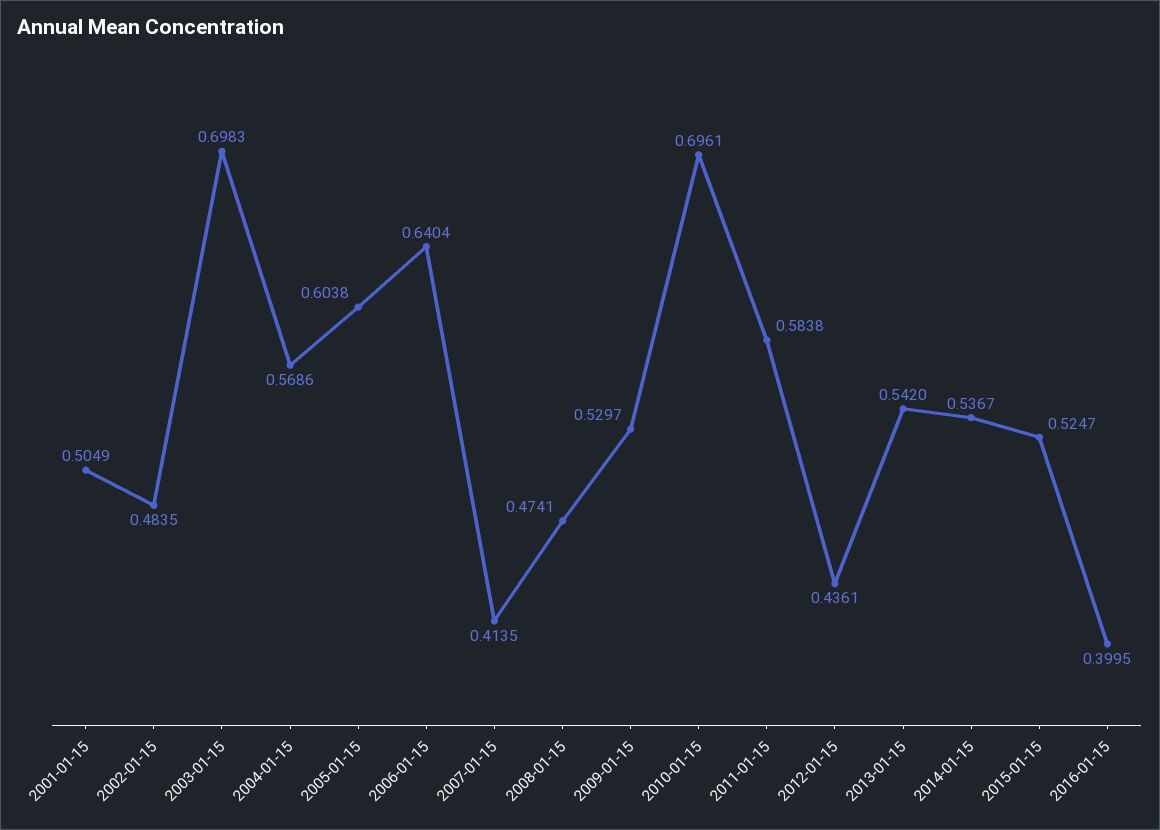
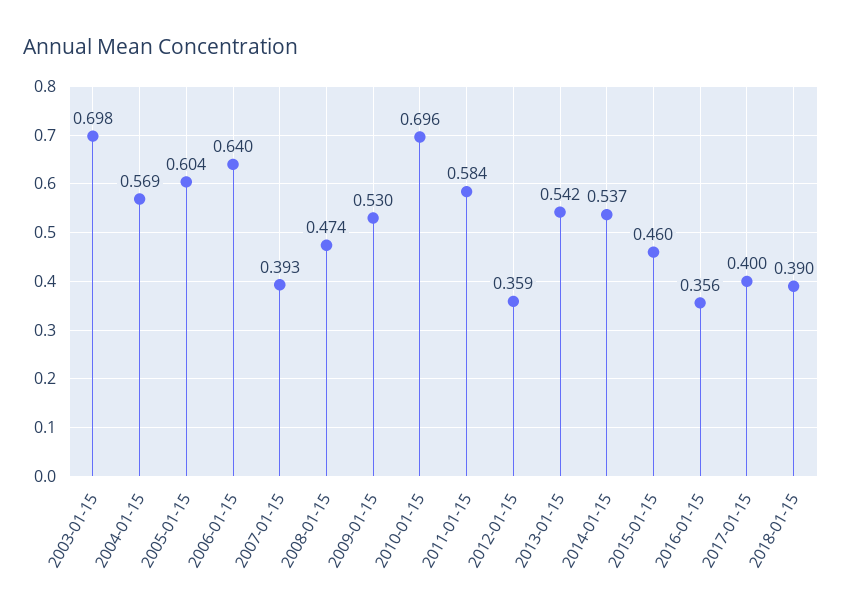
2001-01-15: 0.5049 -> none
2002-01-15: 0.4835 -> none
2007-01-15: 0.4135 -> 0.393
2012-01-15: 0.4361 -> 0.359
2015-01-15: 0.5247 -> 0.46
2016-01-15: 0.3995 -> 0.356
2017-01-15: none -> 0.4
2018-01-15: none -> 0.39

